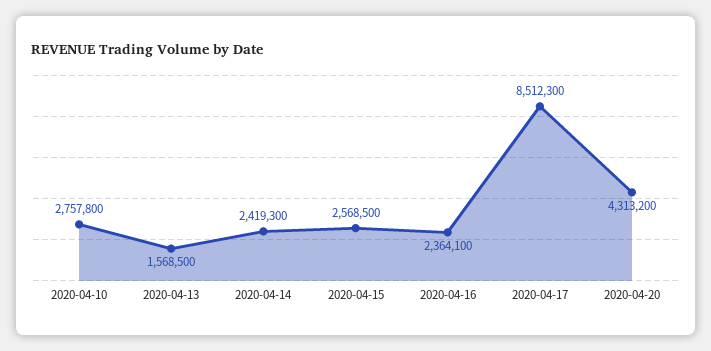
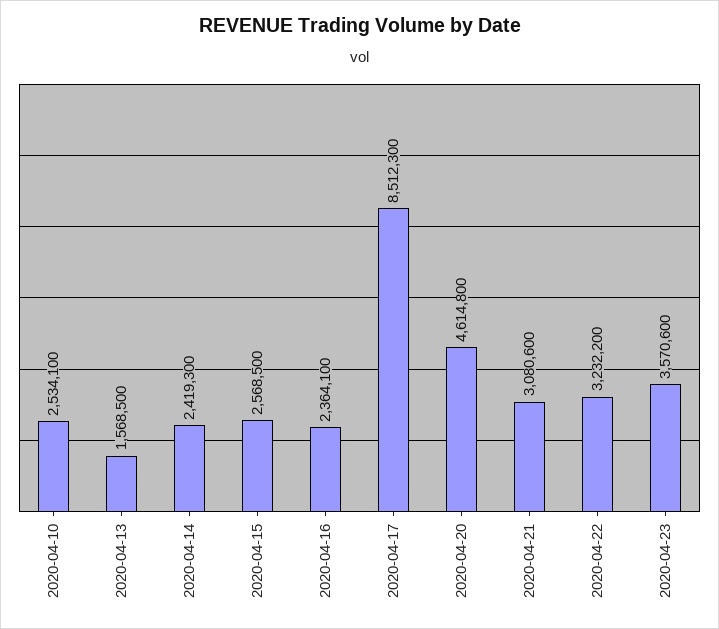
2020-04-10: 2757800 -> 2534100
2020-04-20: 4313200 -> 4614800
2020-04-21: none -> 3080600
2020-04-22: none -> 3232200
2020-04-23: none -> 3570600

